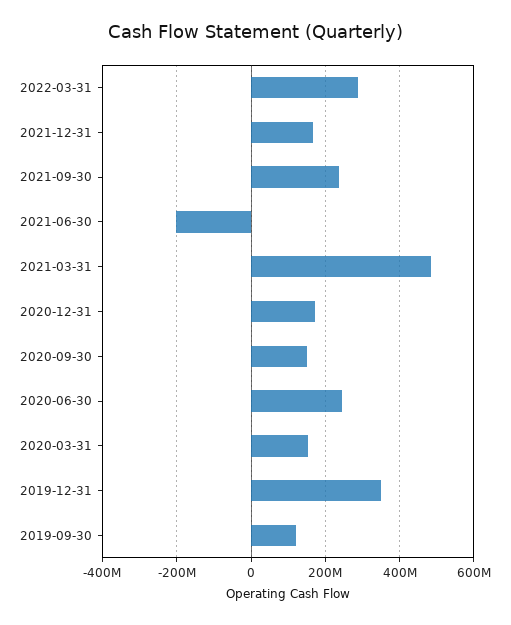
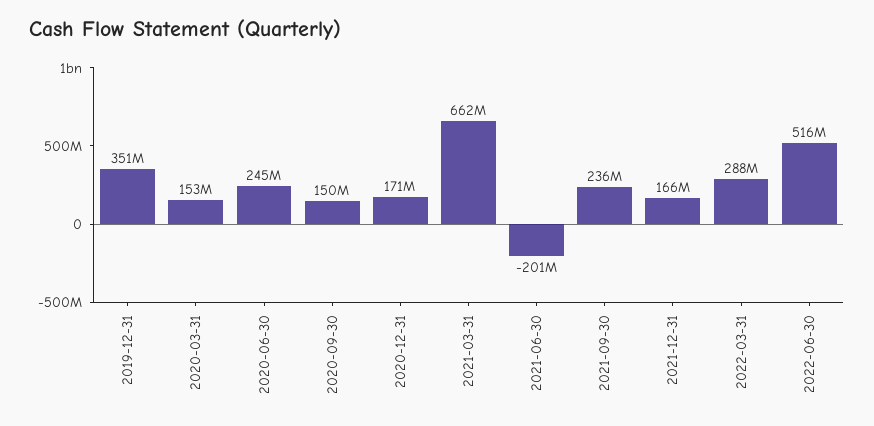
2021-03-31: 480000000 -> 662000000
2019-09-30: 120000000 -> none
2022-06-30: none -> 516000000

